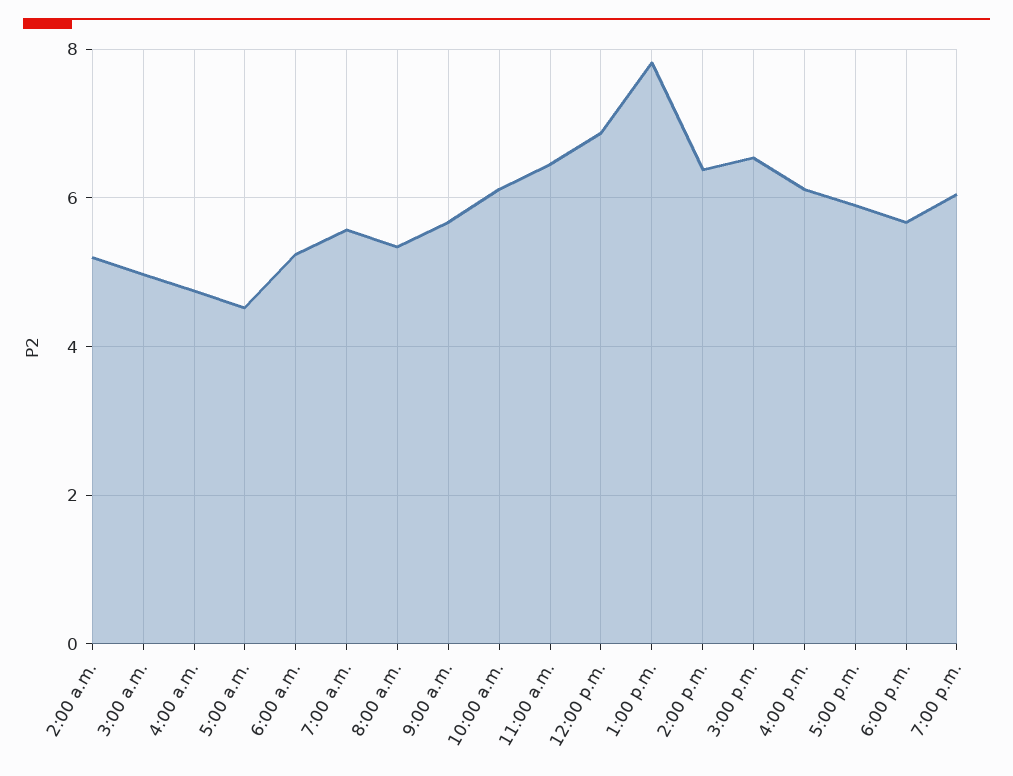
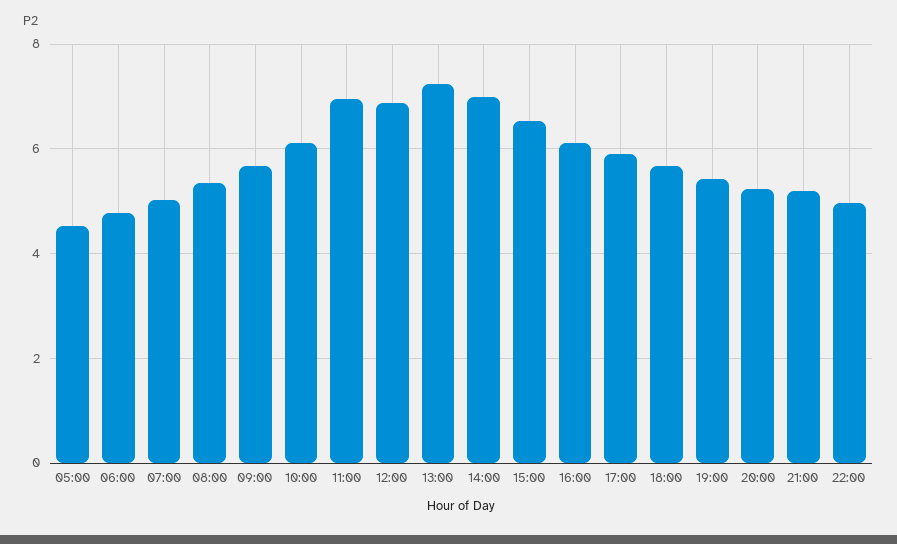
2:00 a.m.: 5.2 -> none
3:00 a.m.: 5 -> none
4:00 a.m.: 4.8 -> none
6:00 a.m.: 5.2 -> 4.8
7:00 a.m.: 5.6 -> 5
11:00 a.m.: 6.4 -> 7
1:00 p.m.: 7.8 -> 7.2
2:00 p.m.: 6.4 -> 7
7:00 p.m.: 6 -> 5.4
20:00: none -> 5.2
21:00: none -> 5.2
22:00: none -> 5

